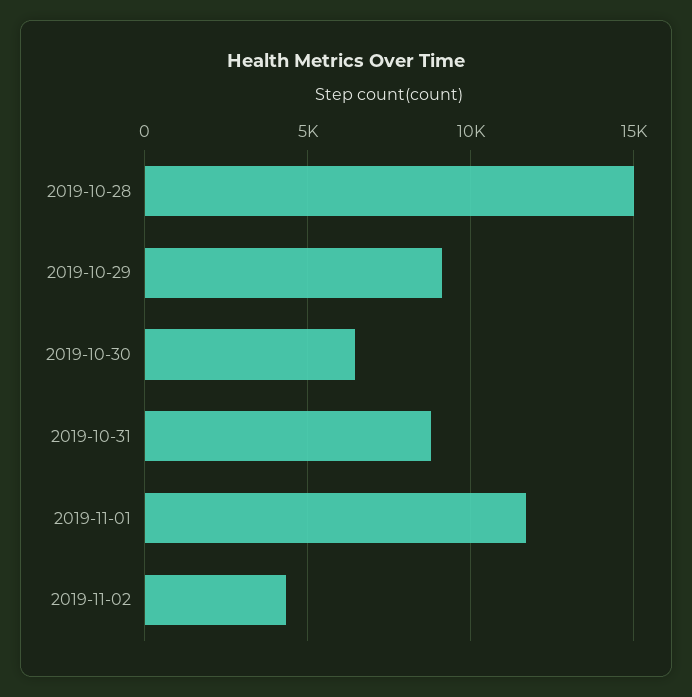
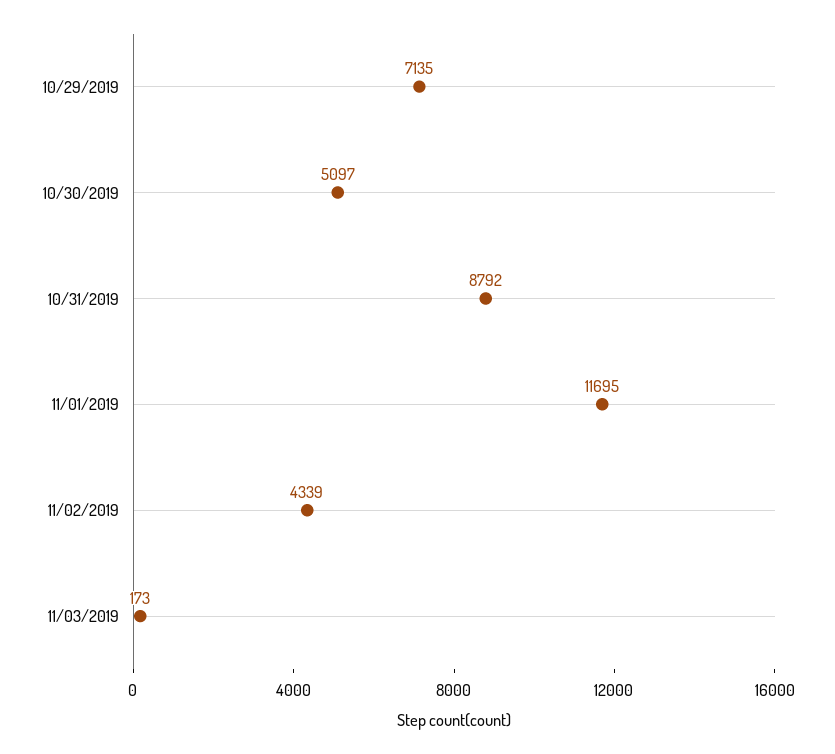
2019-10-28: 15000 -> none
2019-10-29: 9000 -> 7135
2019-10-30: 6500 -> 5097
11/03/2019: none -> 173

